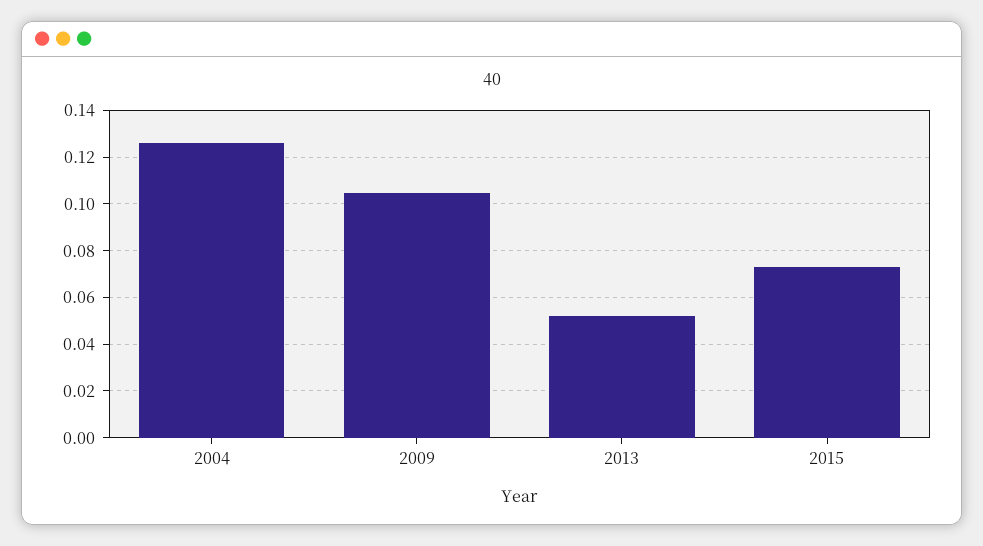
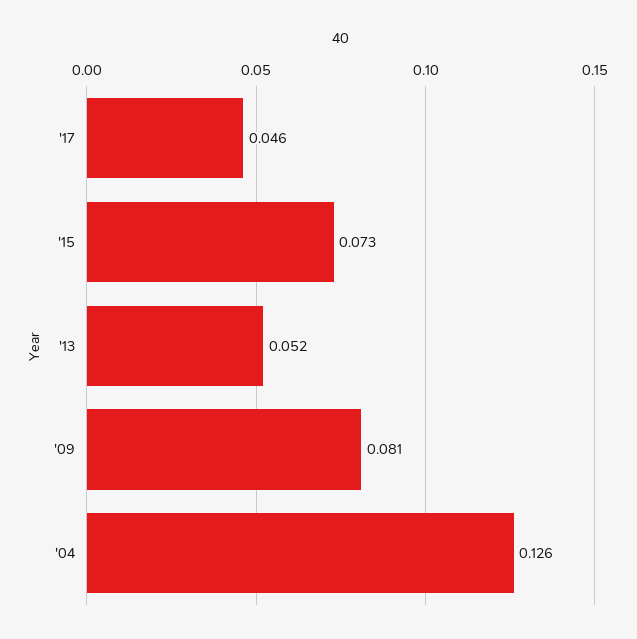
2009: 0.105 -> 0.081
'17: none -> 0.046

